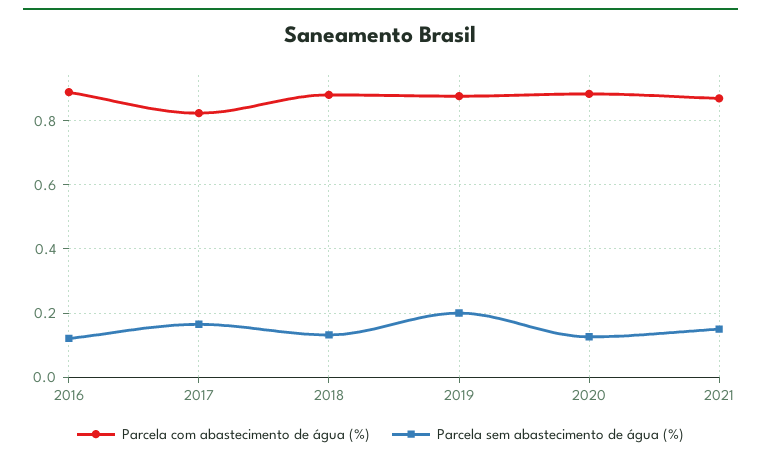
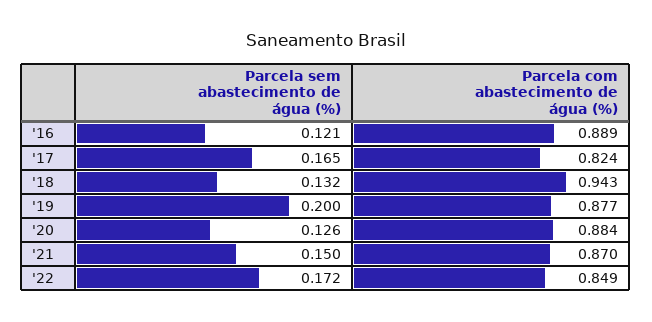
Parcela com abastecimento de água (%), 2018: 0.88 -> 0.943
Parcela sem abastecimento de água (%), '22: none -> 0.172
Parcela com abastecimento de água (%), '22: none -> 0.849

